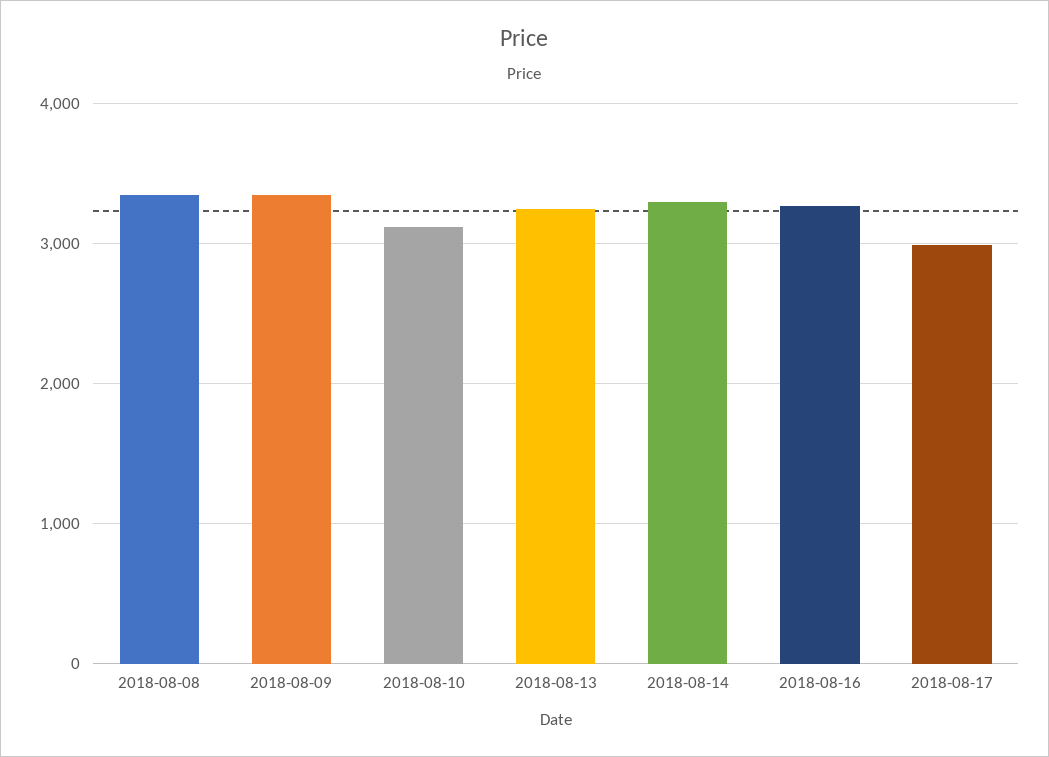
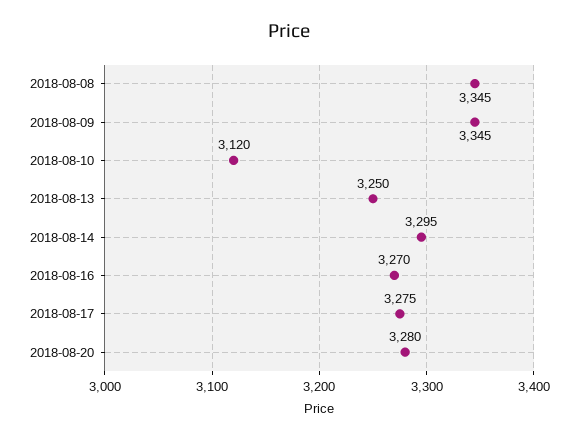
2018-08-17: 3000 -> 3275
2018-08-20: none -> 3280

